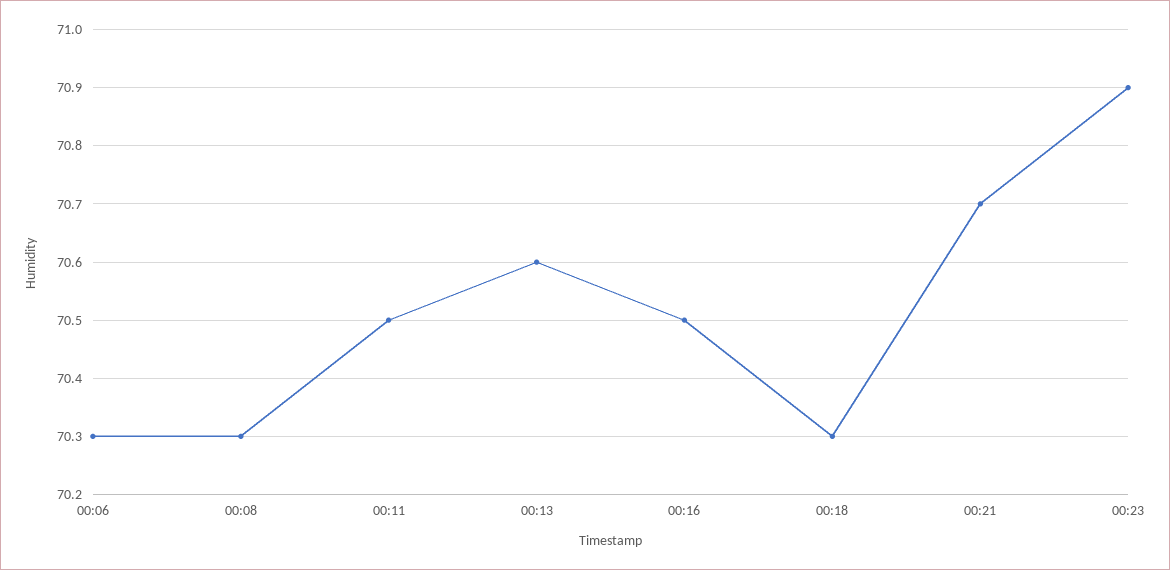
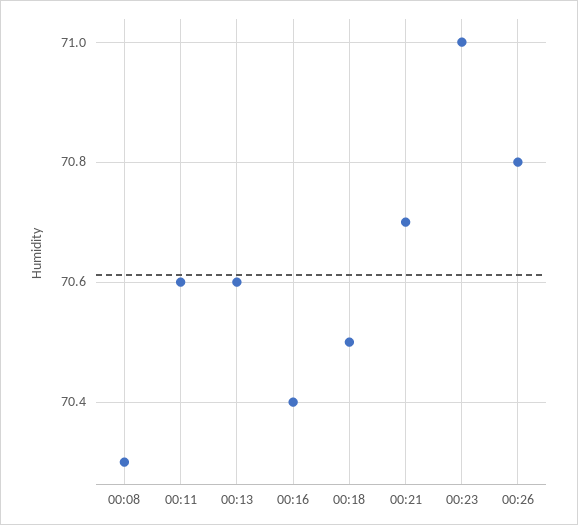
00:06: 70.3 -> none
00:11: 70.5 -> 70.6
00:16: 70.5 -> 70.4
00:18: 70.3 -> 70.5
00:23: 70.9 -> 71
00:26: none -> 70.8

